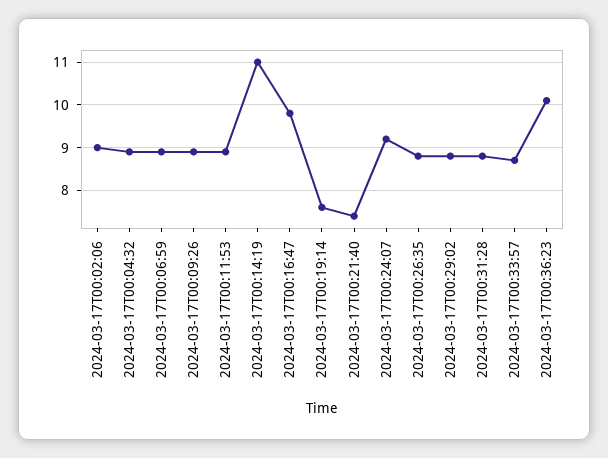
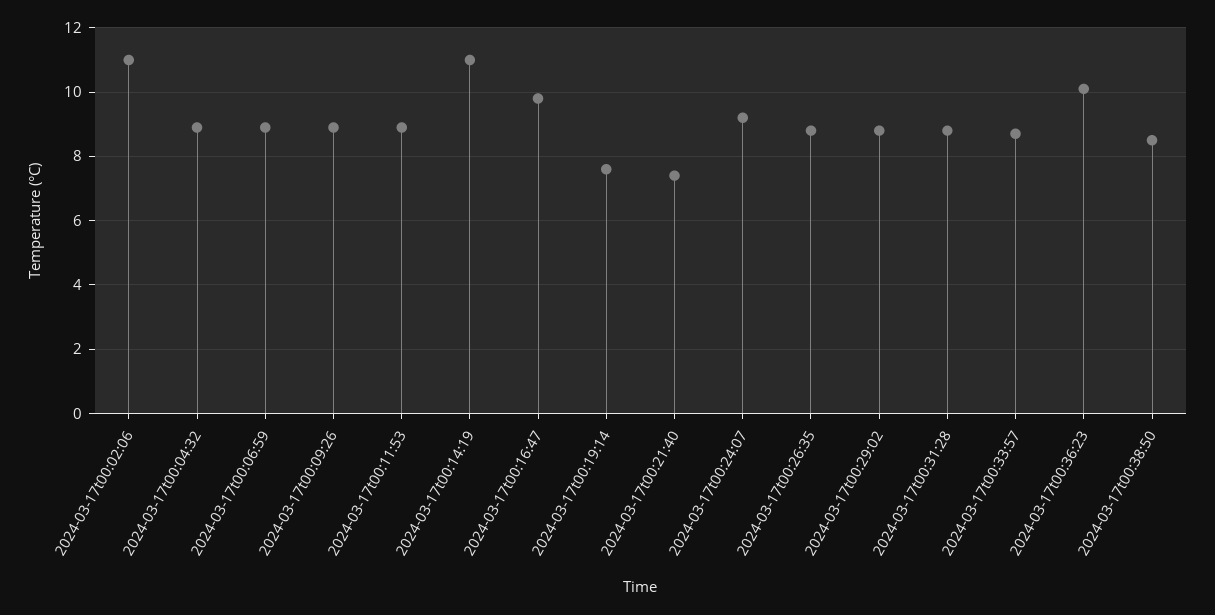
2024-03-17T00:02:06: 9 -> 11
2024-03-17t00:38:50: none -> 8.5

